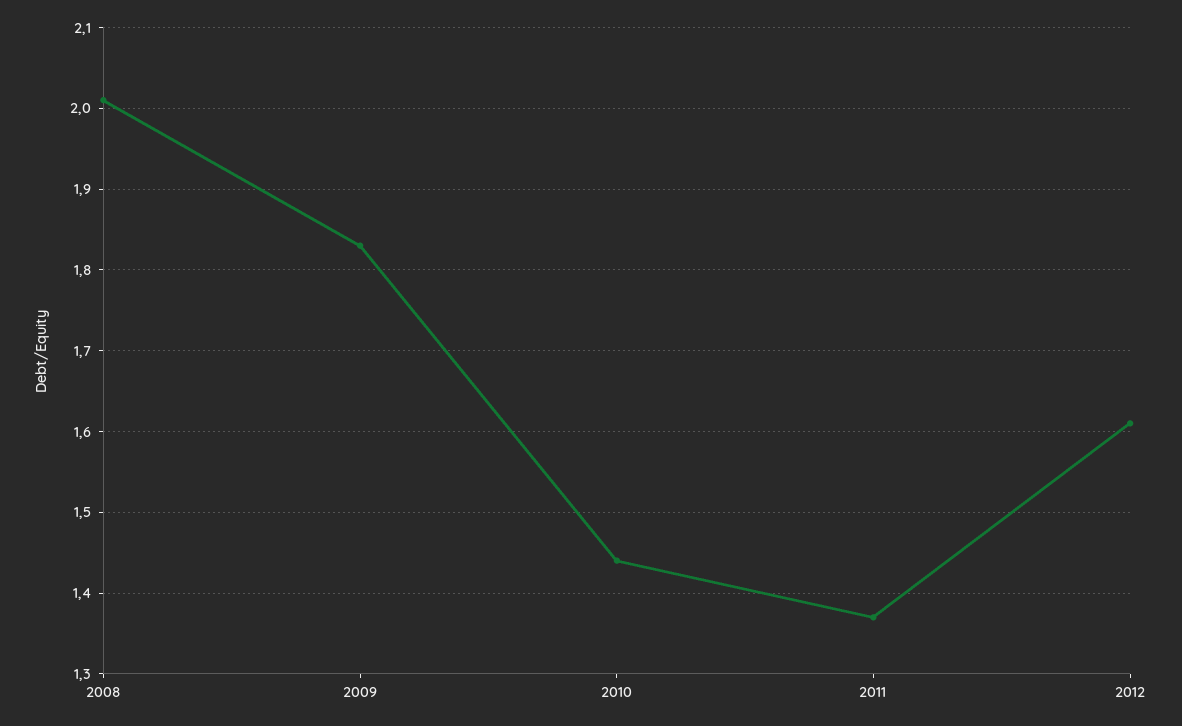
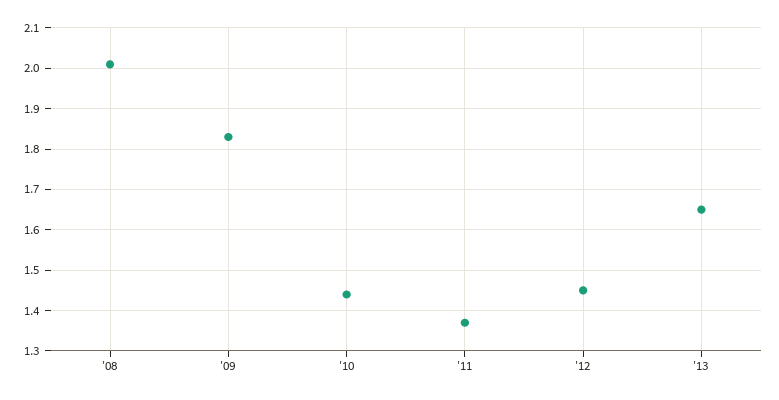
2012: 1.61 -> 1.45
'13: none -> 1.65

